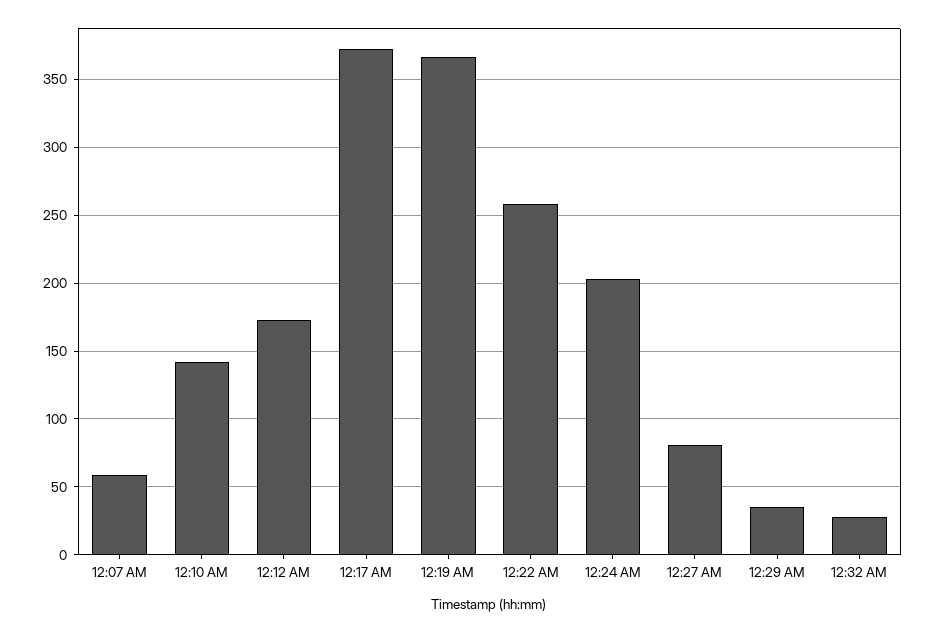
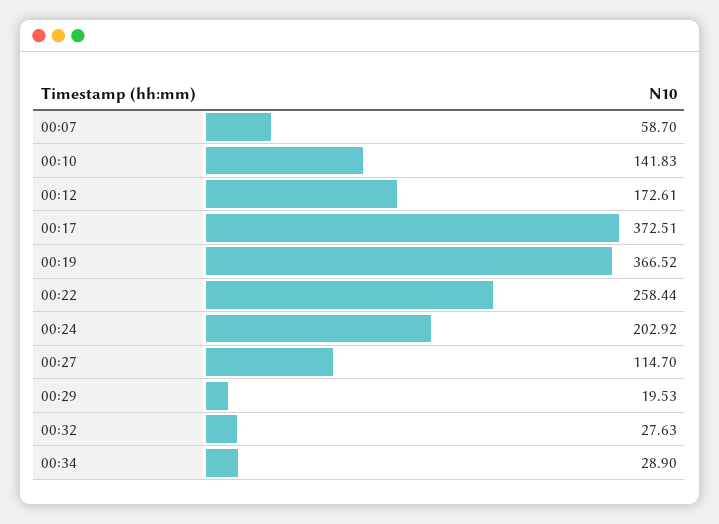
12:27 AM: 80 -> 114.7
12:29 AM: 35 -> 19.53
00:34: none -> 28.9

